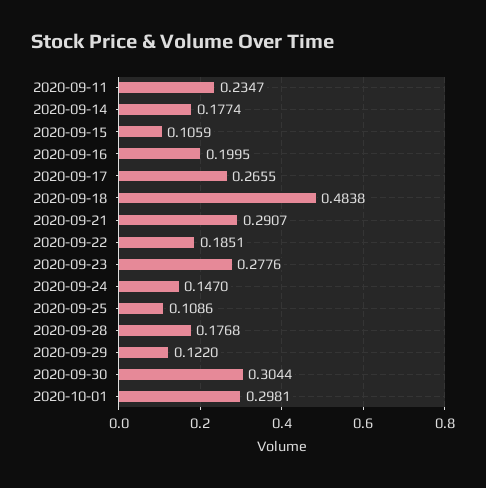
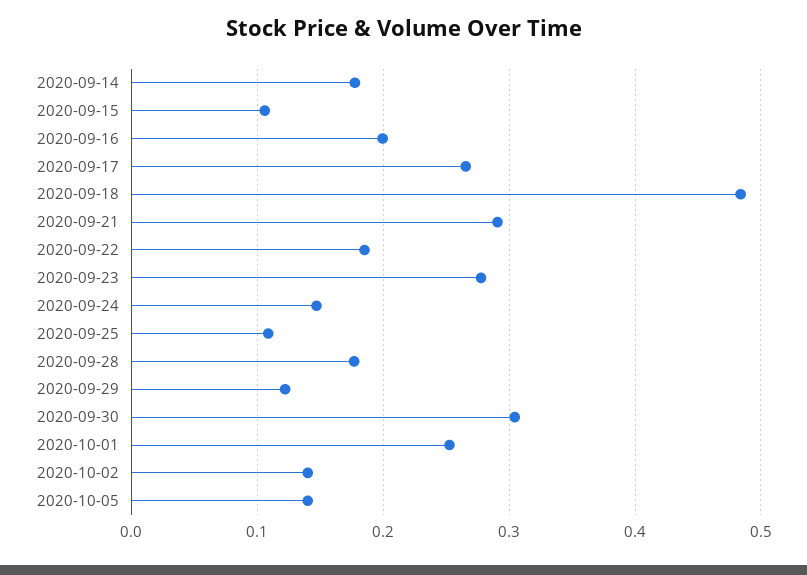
2020-09-11: 0.2347 -> none
2020-10-01: 0.2981 -> 0.25
2020-10-02: none -> 0.14
2020-10-05: none -> 0.14

